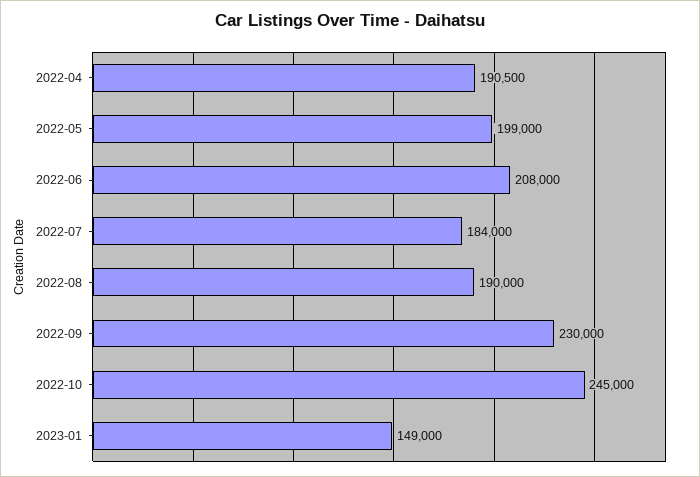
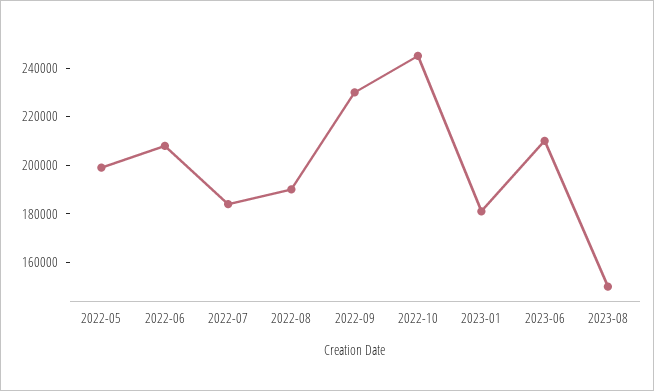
2022-04: 190500 -> none
2023-01: 149000 -> 180000
2023-06: none -> 210000
2023-08: none -> 150000

